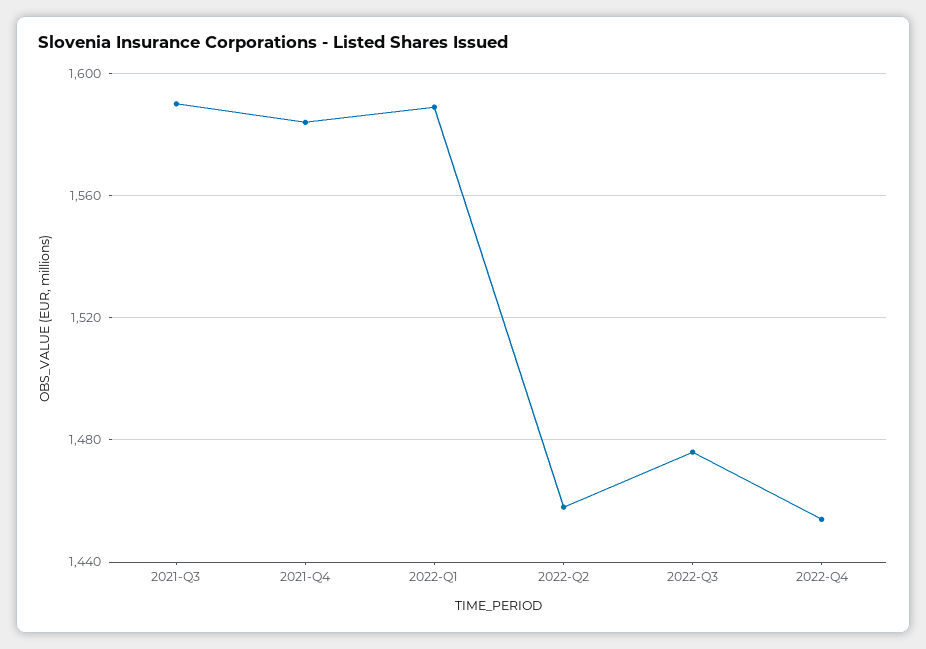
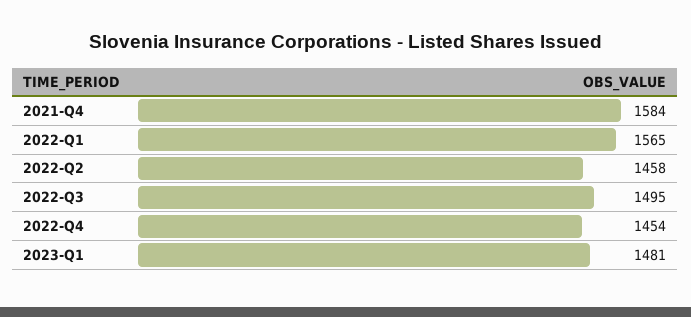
2021-Q3: 1590 -> none
2022-Q1: 1590 -> 1565
2022-Q3: 1475 -> 1495
2023-Q1: none -> 1481

